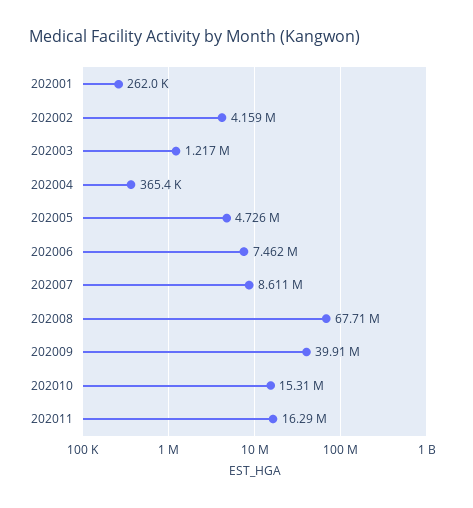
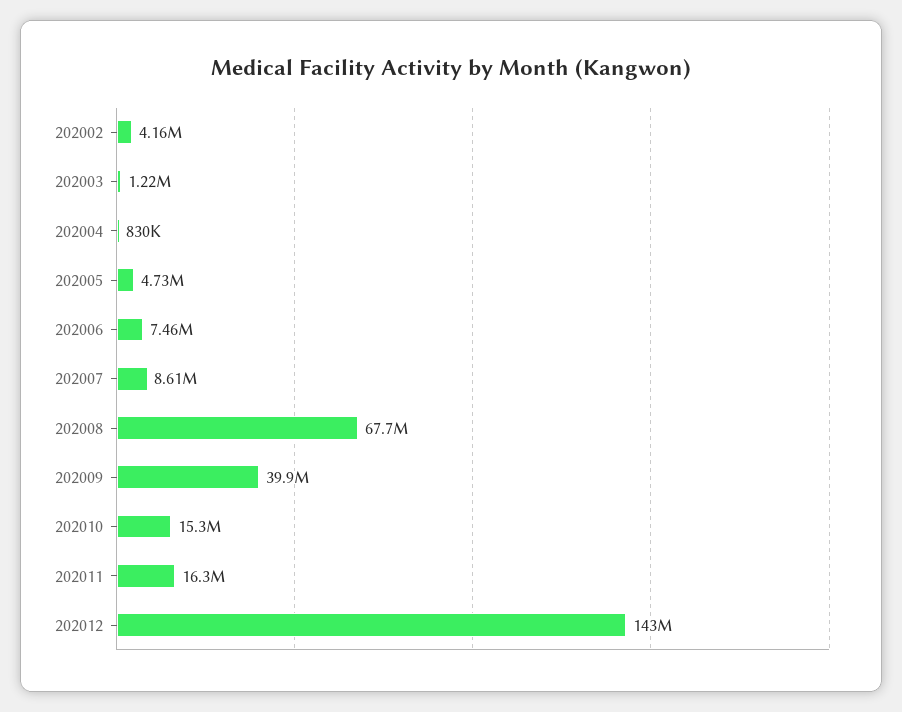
202001: 262000 -> none
202004: 365400 -> 830000
202012: none -> 143000000

